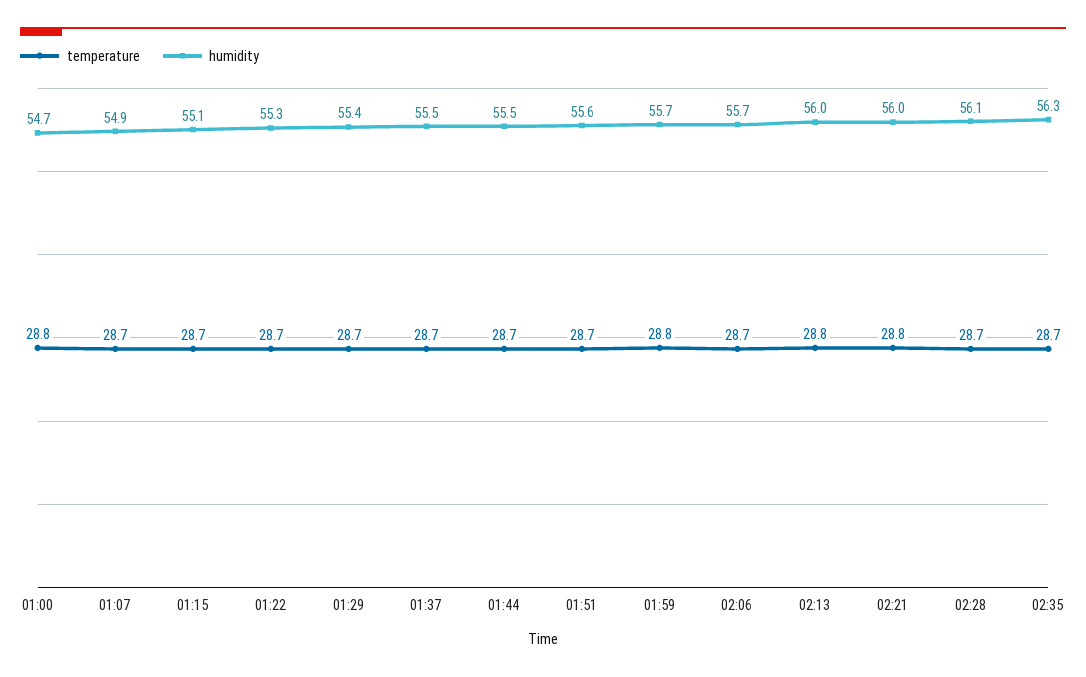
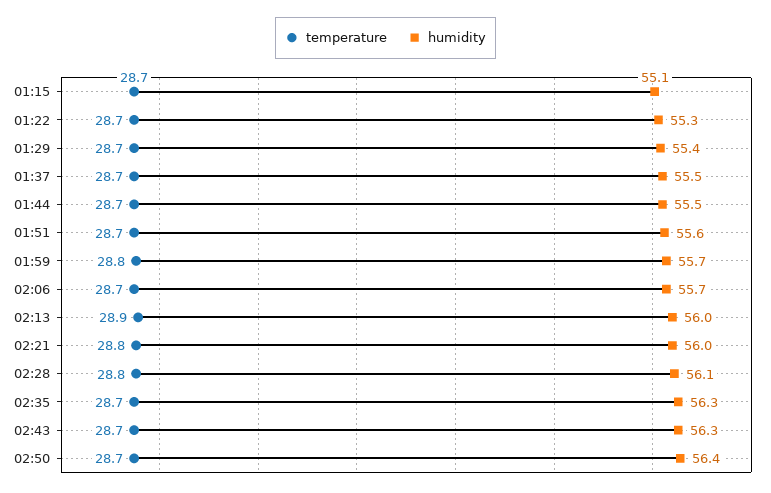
temperature, 01:00: 28.8 -> none
humidity, 01:00: 54.7 -> none
temperature, 01:07: 28.7 -> none
humidity, 01:07: 54.9 -> none
temperature, 02:13: 28.8 -> 28.9
temperature, 02:28: 28.7 -> 28.8
temperature, 02:43: none -> 28.7
humidity, 02:43: none -> 56.3
temperature, 02:50: none -> 28.7
humidity, 02:50: none -> 56.4

